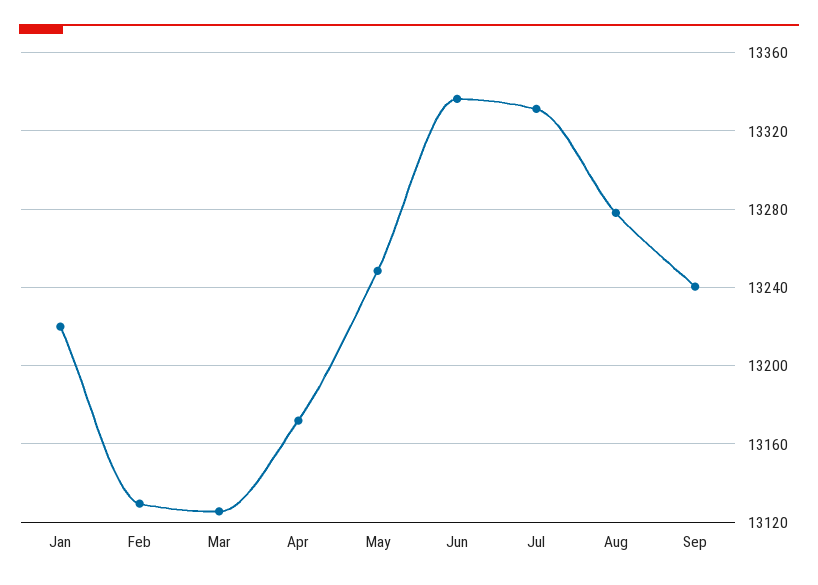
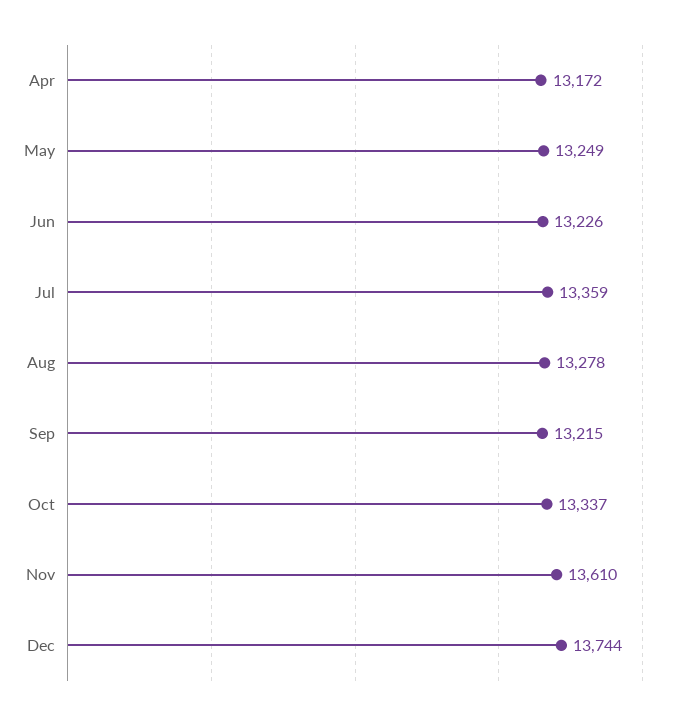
Jan: 13220 -> none
Feb: 13130 -> none
Mar: 13125 -> none
Jun: 13335 -> 13226
Jul: 13330 -> 13359
Sep: 13240 -> 13215
Oct: none -> 13337
Nov: none -> 13610
Dec: none -> 13744

